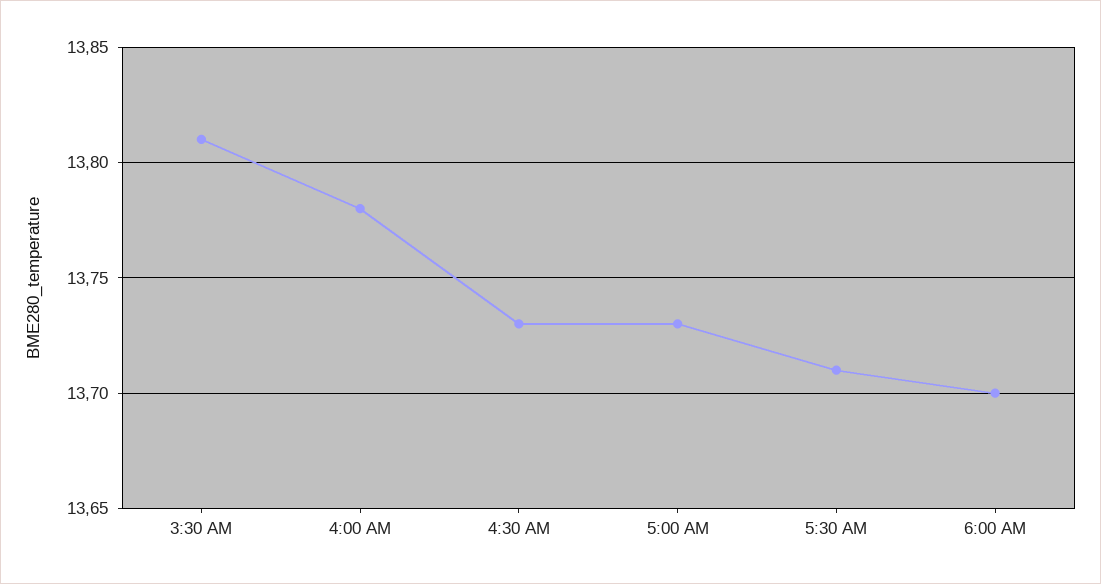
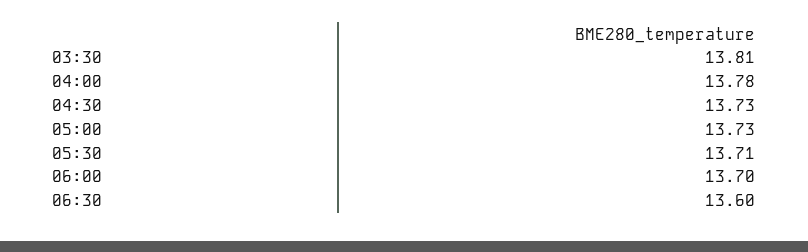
06:30: none -> 13.6

